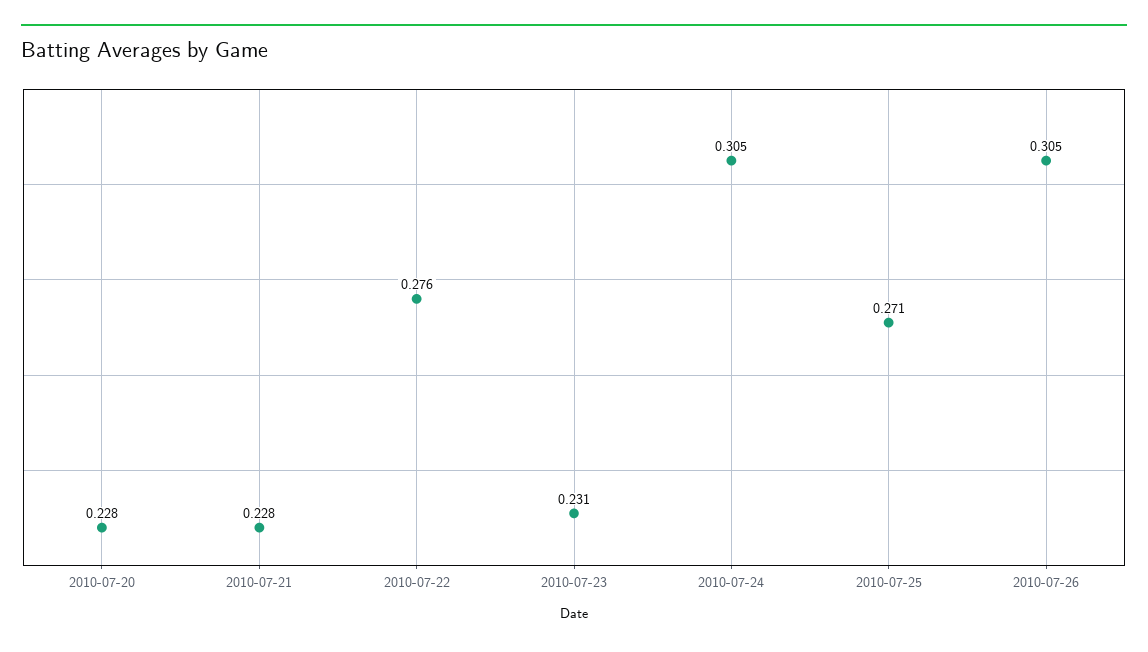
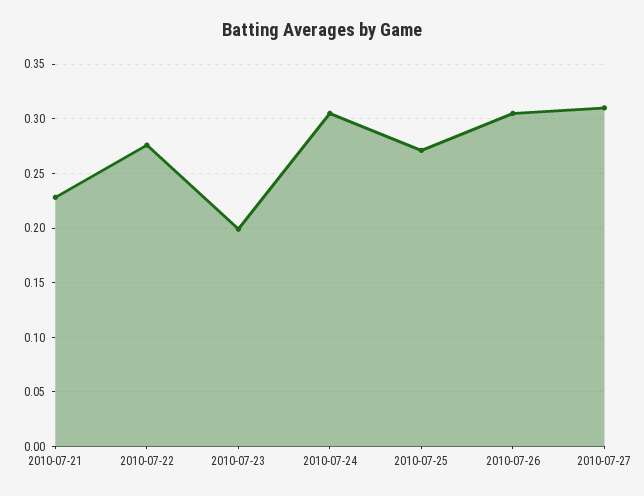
2010-07-20: 0.228 -> none
2010-07-23: 0.231 -> 0.2
2010-07-27: none -> 0.31

